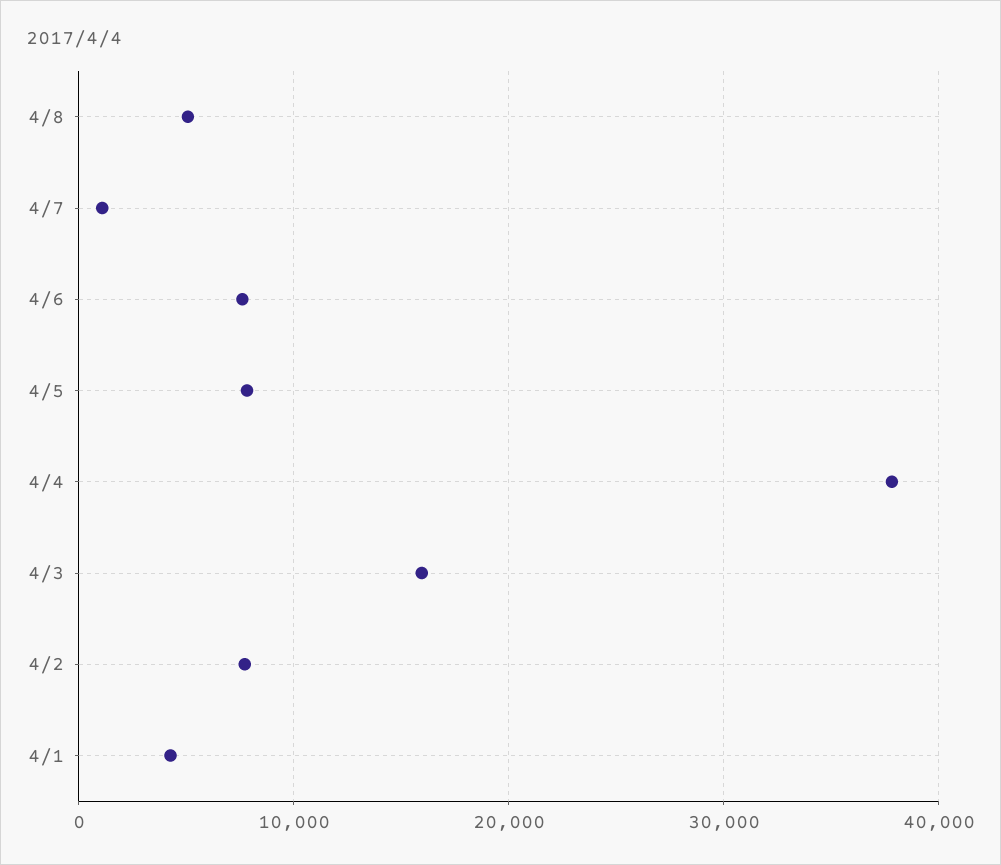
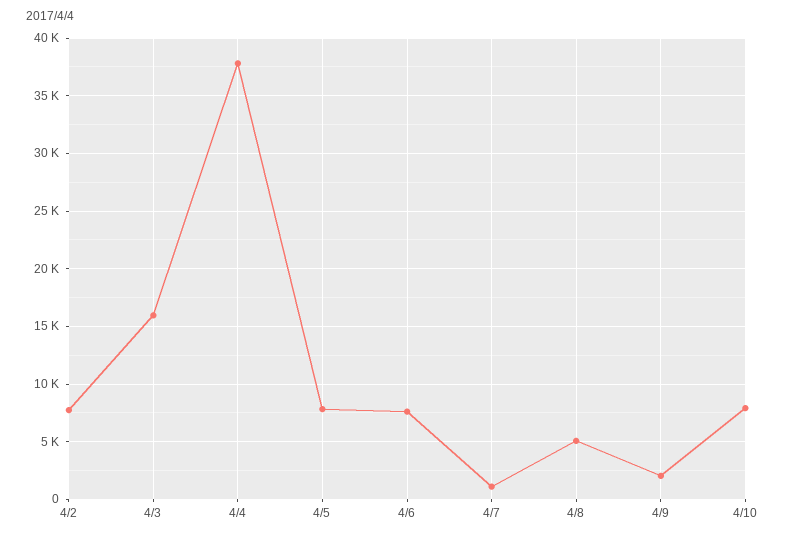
4/1: 4000 -> none
4/9: none -> 2000
4/10: none -> 8000

